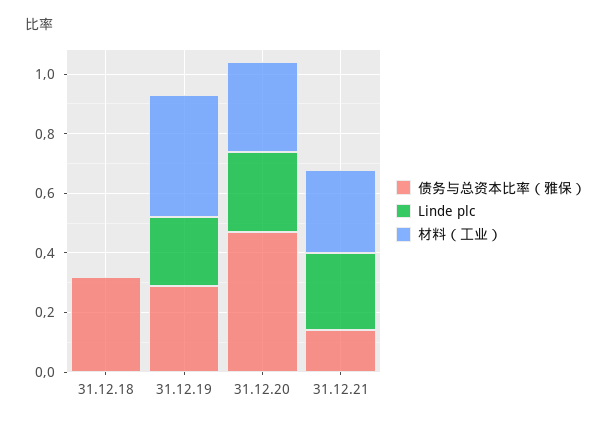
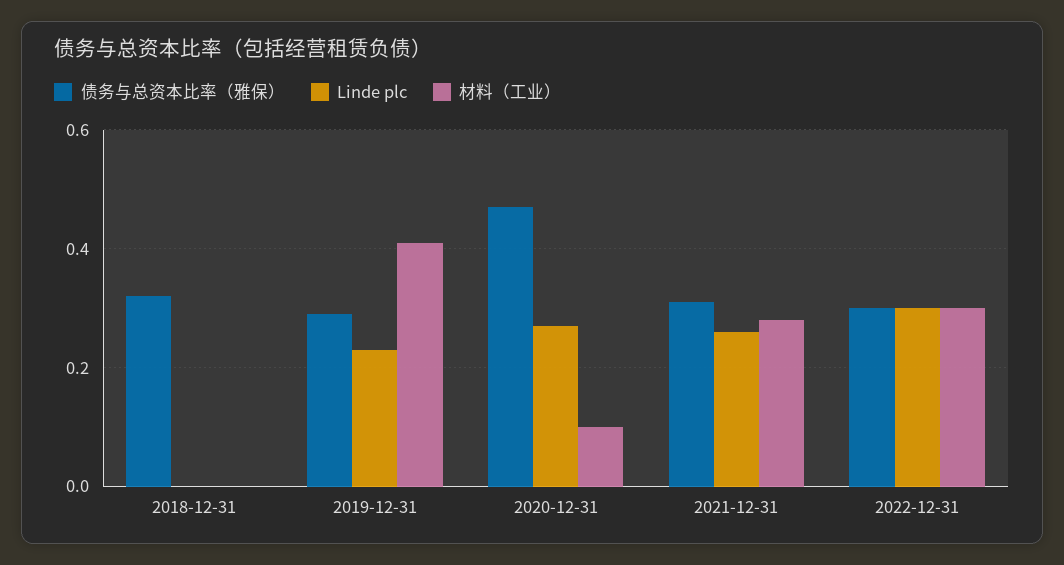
材料（工业）, 31.12.20: 0.3 -> 0.1
债务与总资本比率（雅保）, 31.12.21: 0.15 -> 0.3
债务与总资本比率（雅保）, 2022-12-31: none -> 0.3
Linde plc, 2022-12-31: none -> 0.3
材料（工业）, 2022-12-31: none -> 0.3

